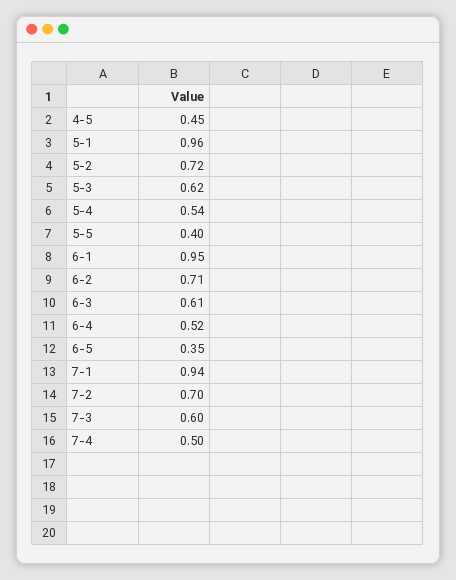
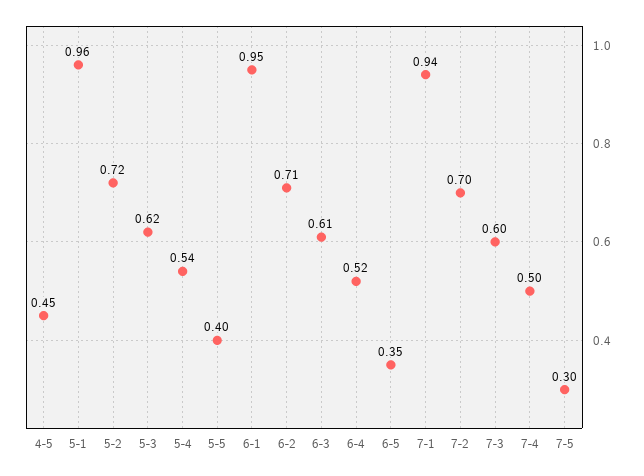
7-5: none -> 0.3

